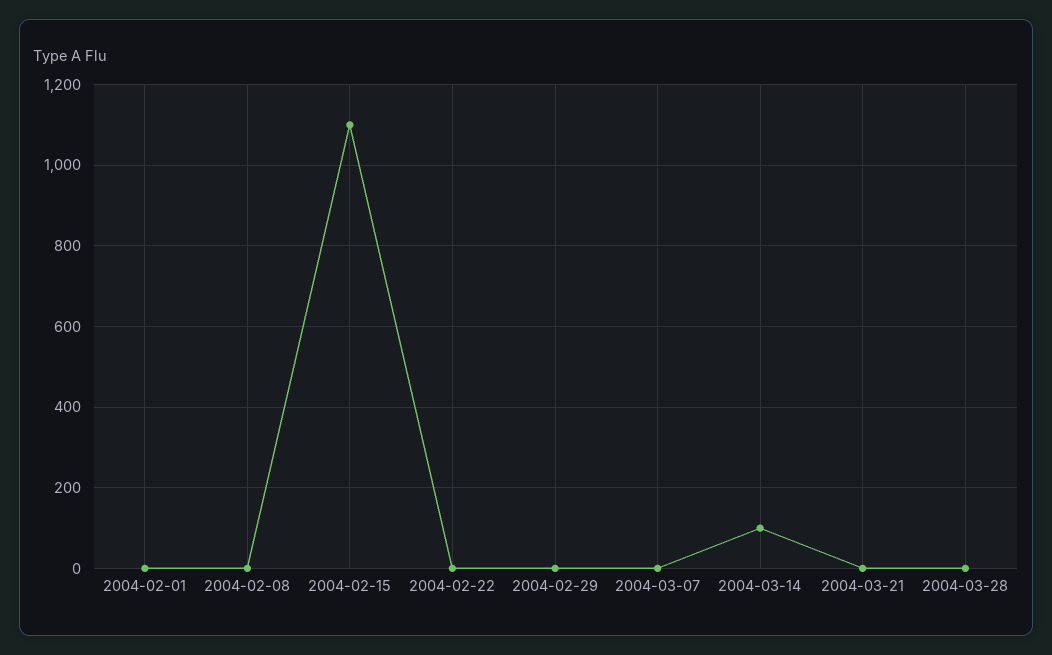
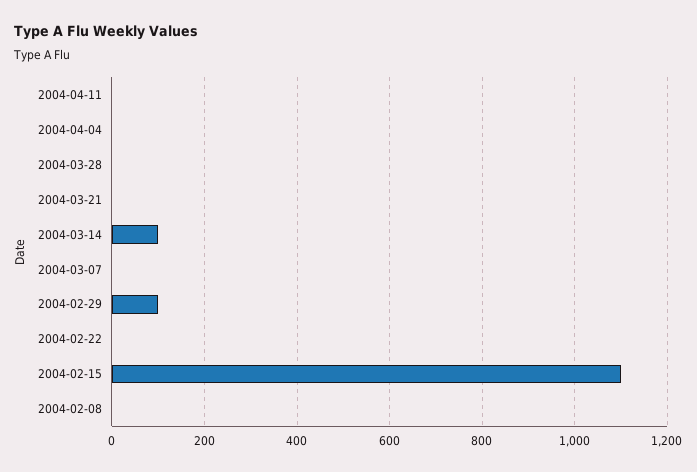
2004-02-01: 0 -> none
2004-02-29: 0 -> 100
2004-04-11: none -> 0
2004-04-04: none -> 0

